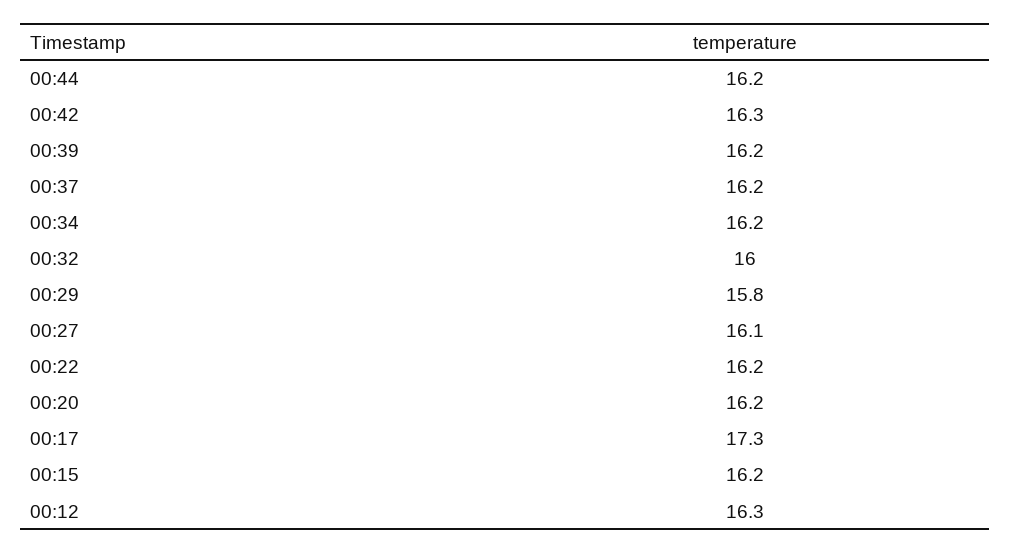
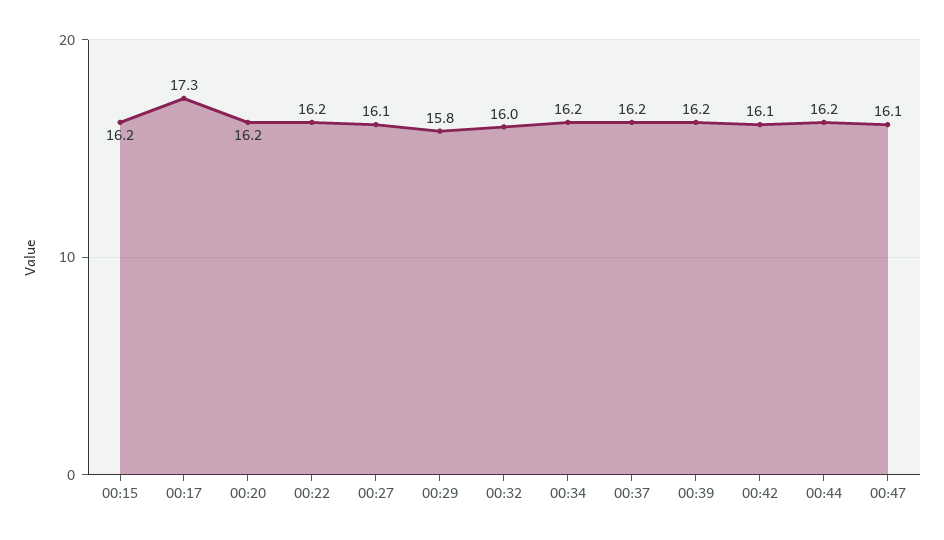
00:42: 16.3 -> 16.1
00:12: 16.3 -> none
00:47: none -> 16.1

